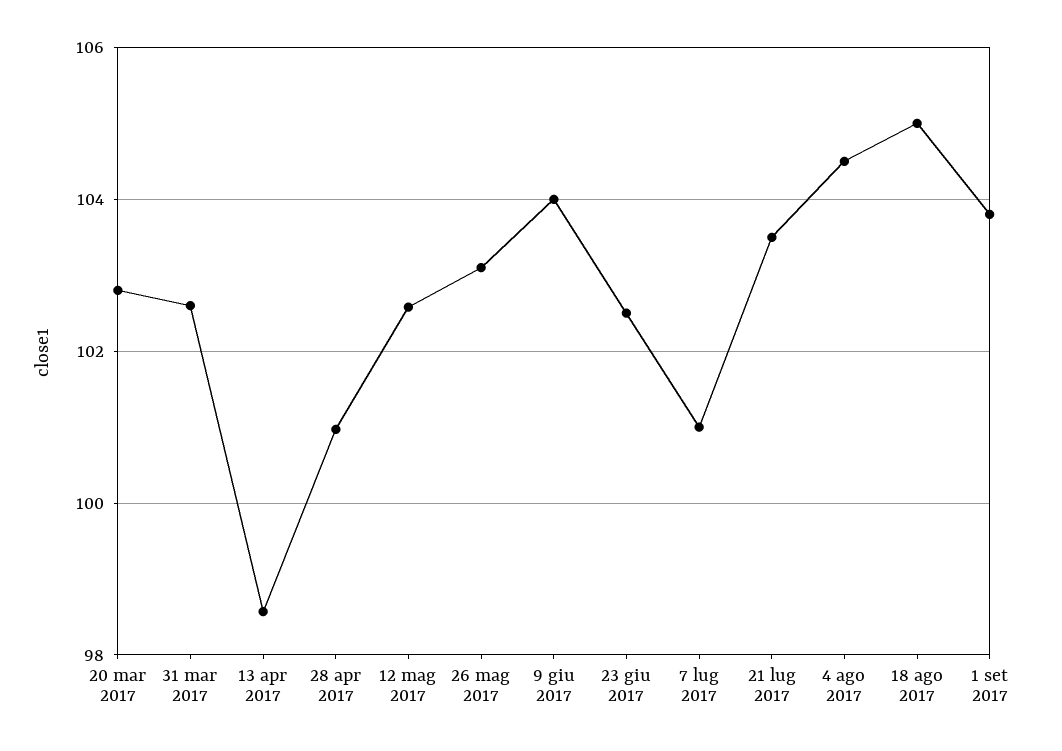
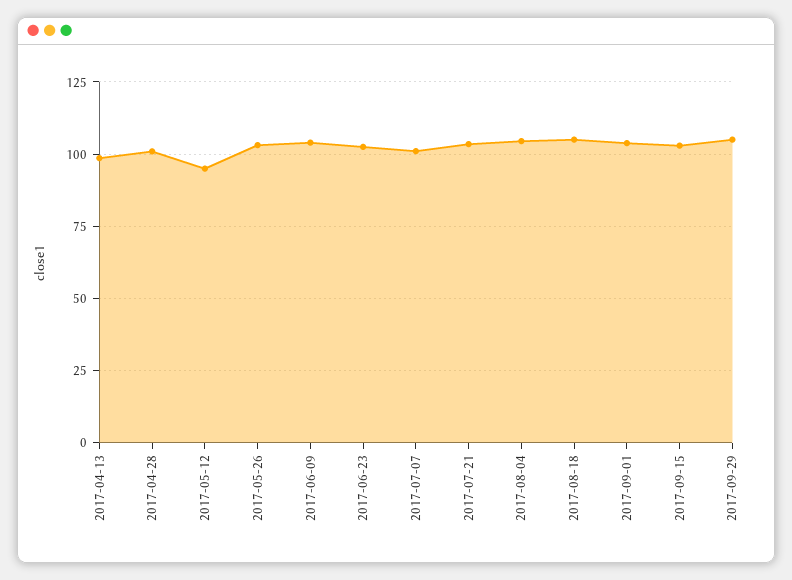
20 mar 2017: 102.8 -> none
31 mar 2017: 102.6 -> none
12 mag 2017: 102.6 -> 95
2017-09-15: none -> 102.5
2017-09-29: none -> 105

